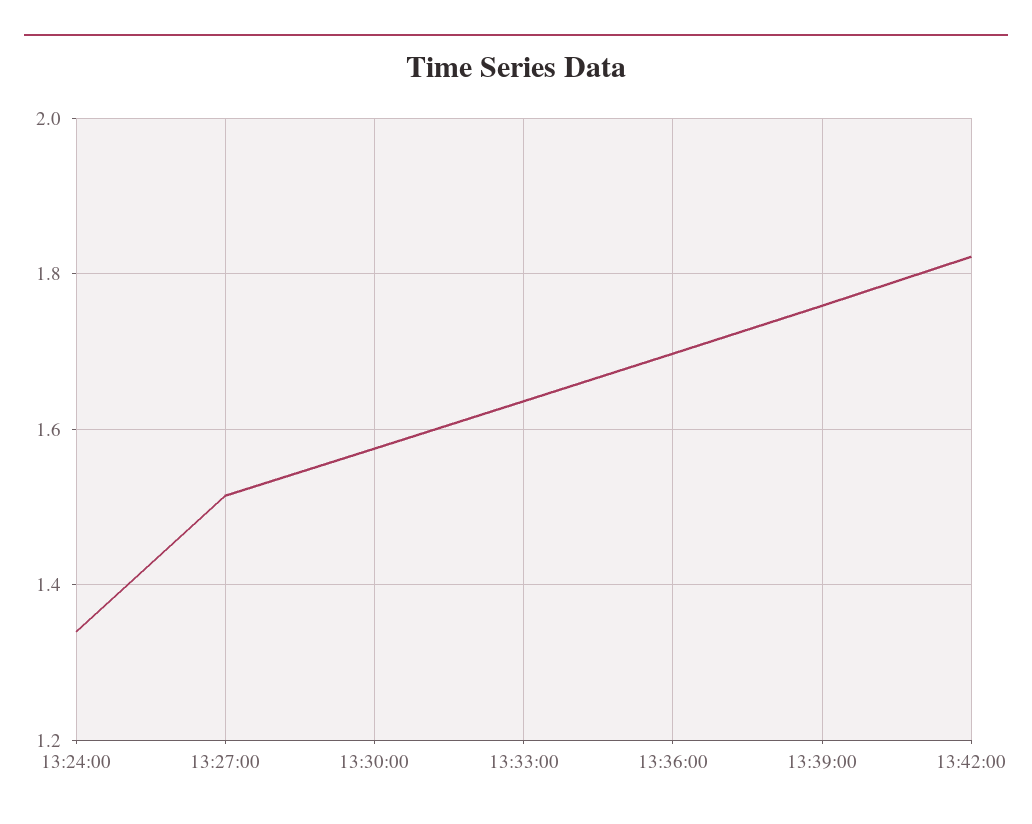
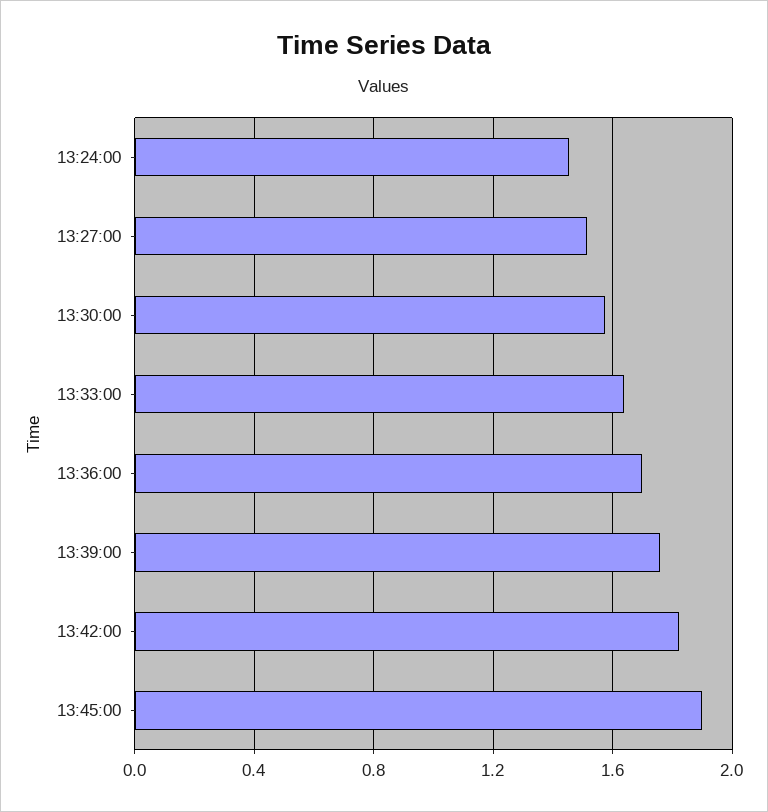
13:24:00: 1.34 -> 1.45
13:45:00: none -> 1.9

